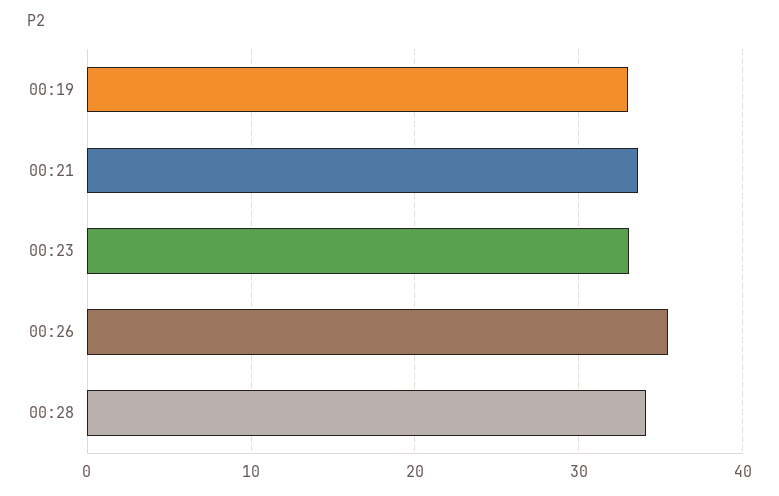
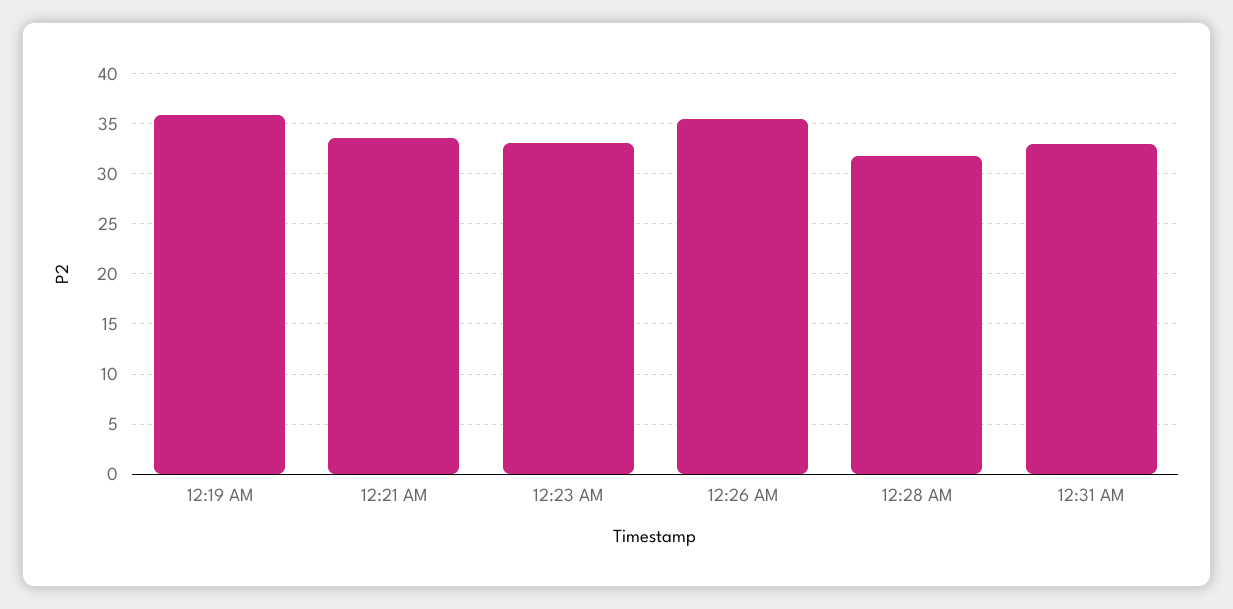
00:19: 33 -> 36
00:28: 34 -> 32
12:31 AM: none -> 33

